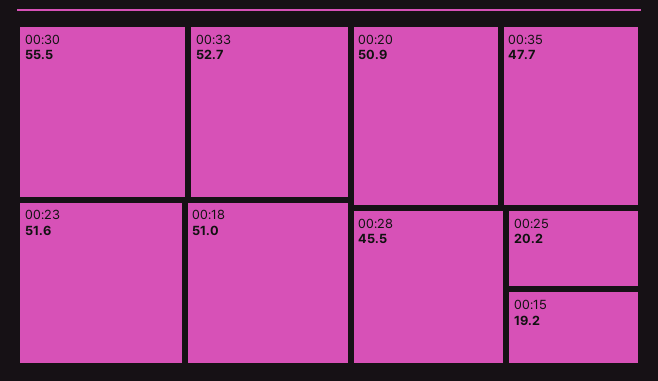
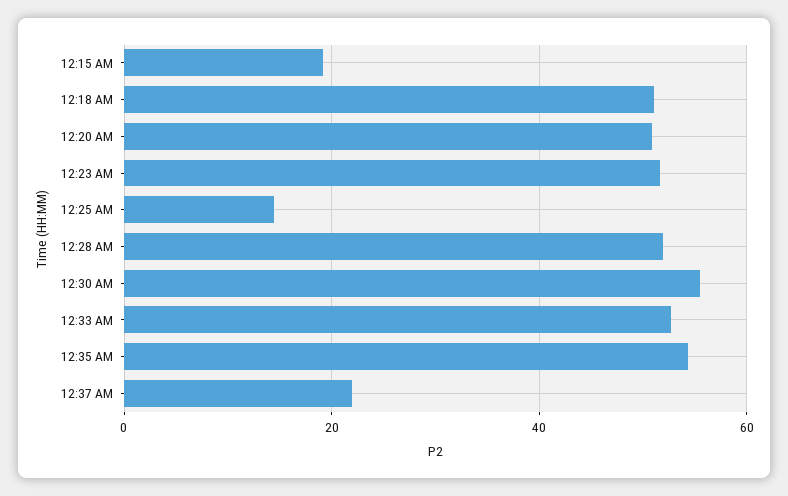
00:35: 47.7 -> 54
00:28: 45.5 -> 52
00:25: 20.2 -> 14
12:37 AM: none -> 22

